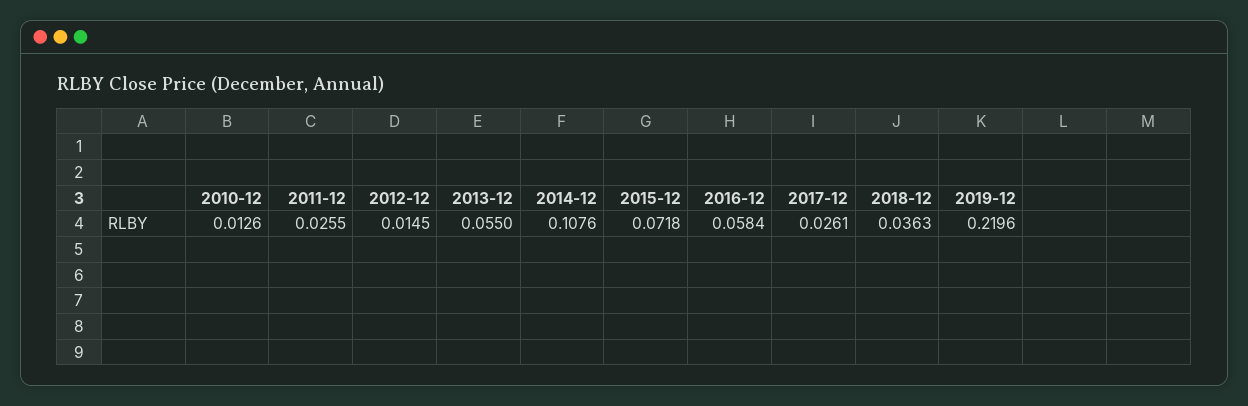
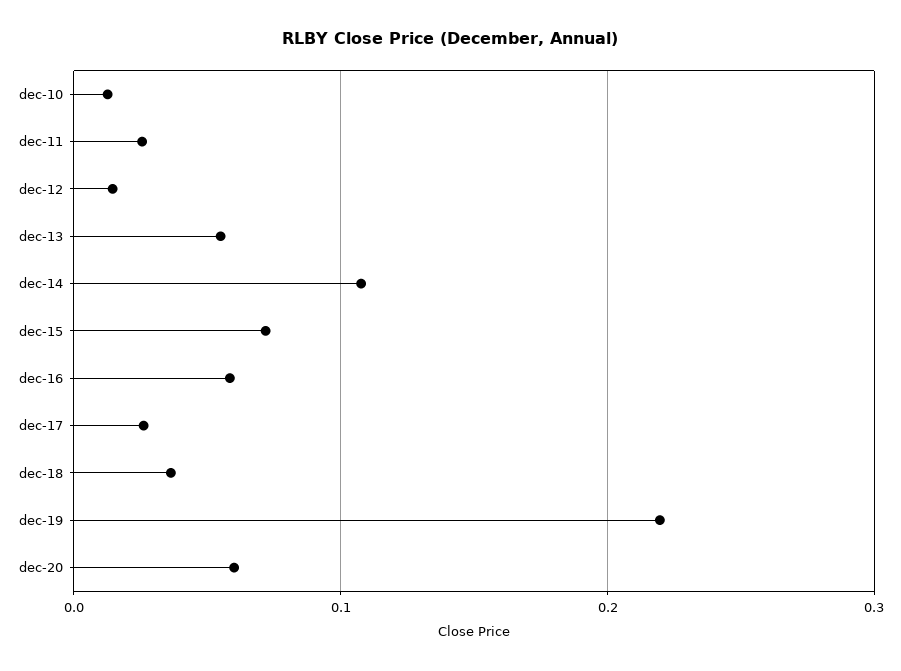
dec-20: none -> 0.06

